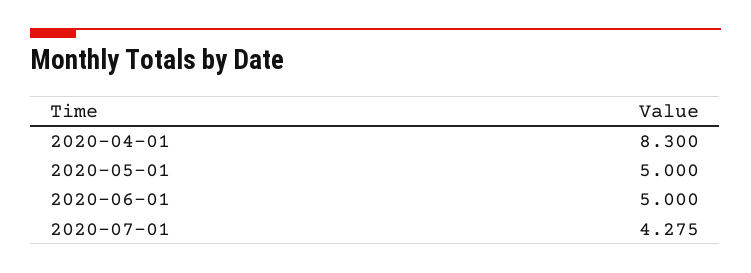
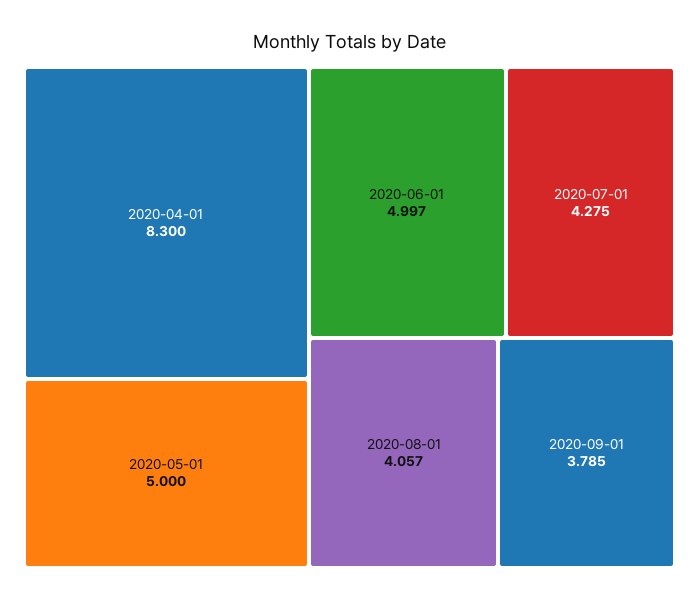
2020-06-01: 5 -> 4.997
2020-08-01: none -> 4.057
2020-09-01: none -> 3.785

